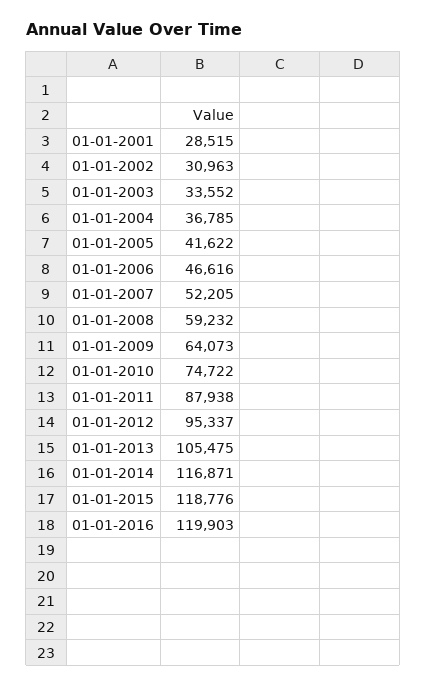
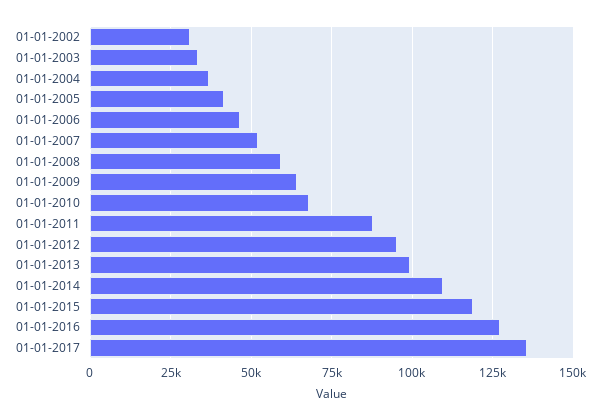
01-01-2001: 28515 -> none
01-01-2010: 74722 -> 67500
01-01-2013: 105475 -> 100000
01-01-2014: 116871 -> 110000
01-01-2016: 119903 -> 127500
01-01-2017: none -> 135000

